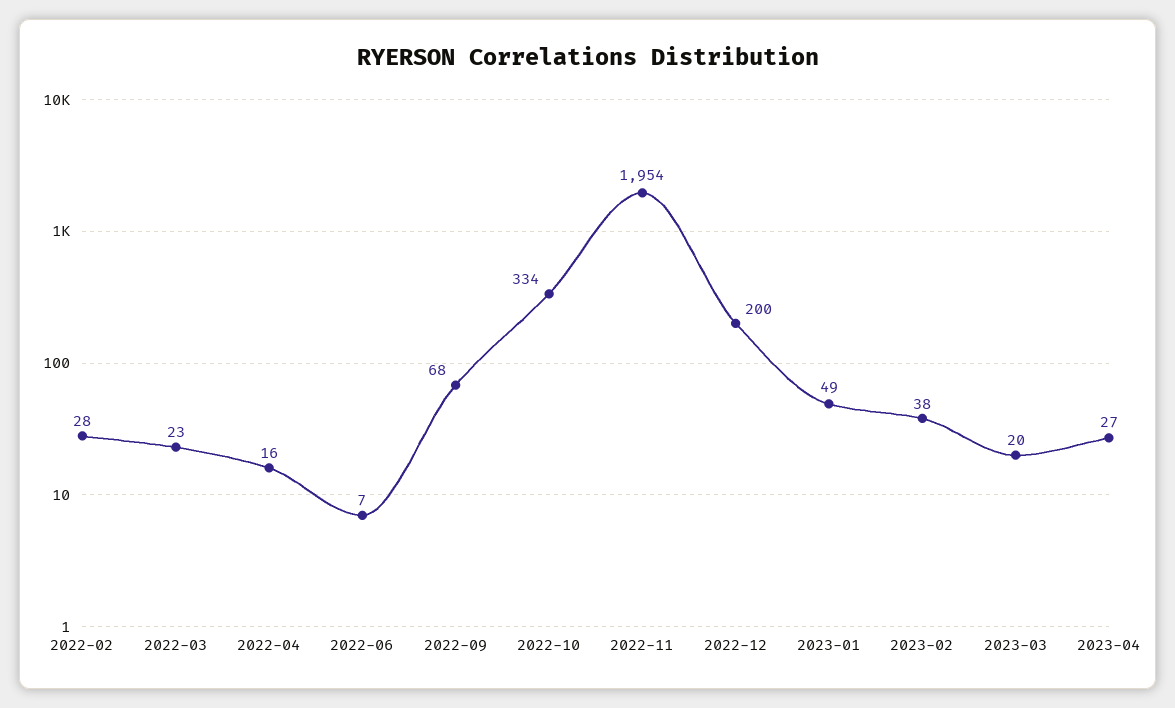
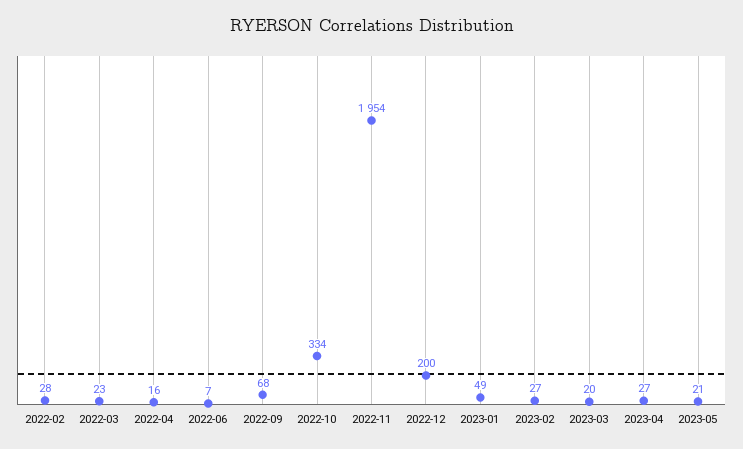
2023-02: 38 -> 27
2023-05: none -> 21

